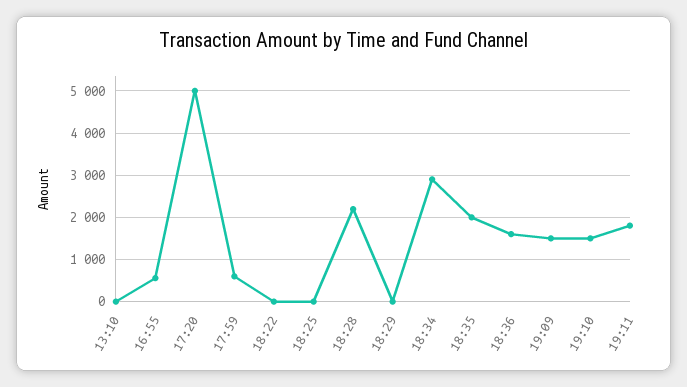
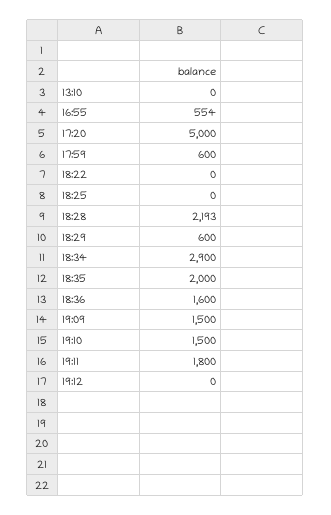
18:29: 0 -> 600
19:12: none -> 0

